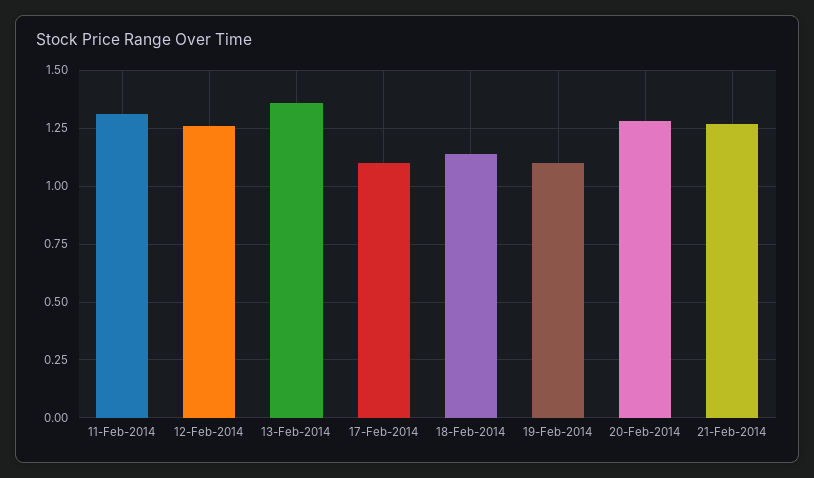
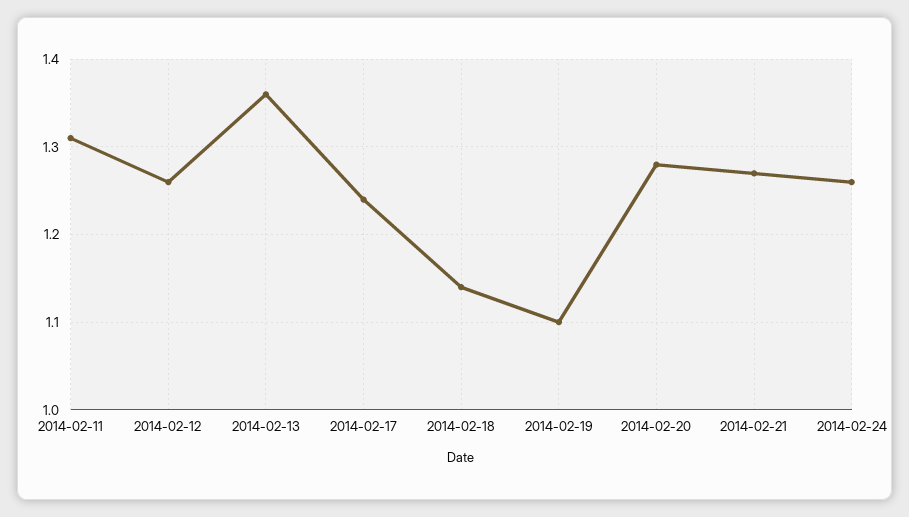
17-Feb-2014: 1.1 -> 1.24
2014-02-24: none -> 1.26

